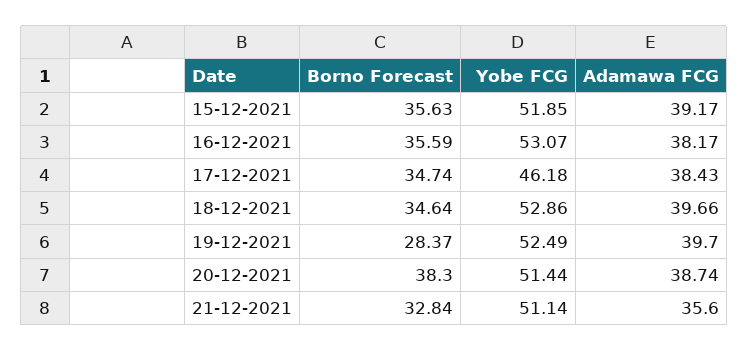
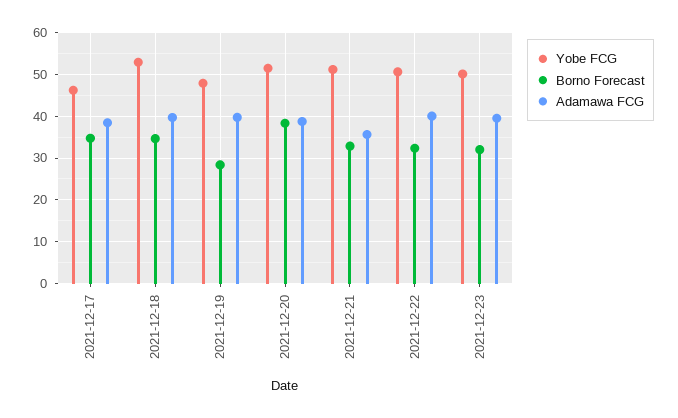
Borno Forecast, 15-12-2021: 35.63 -> none
Yobe FCG, 15-12-2021: 51.85 -> none
Adamawa FCG, 15-12-2021: 39.17 -> none
Borno Forecast, 16-12-2021: 35.59 -> none
Yobe FCG, 16-12-2021: 53.07 -> none
Adamawa FCG, 16-12-2021: 38.17 -> none
Yobe FCG, 19-12-2021: 52.49 -> 48
Yobe FCG, 2021-12-22: none -> 50
Borno Forecast, 2021-12-22: none -> 32
Adamawa FCG, 2021-12-22: none -> 40
Yobe FCG, 2021-12-23: none -> 50
Borno Forecast, 2021-12-23: none -> 32
Adamawa FCG, 2021-12-23: none -> 40

